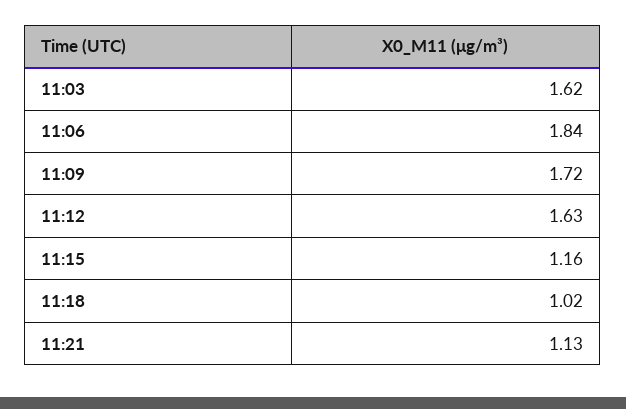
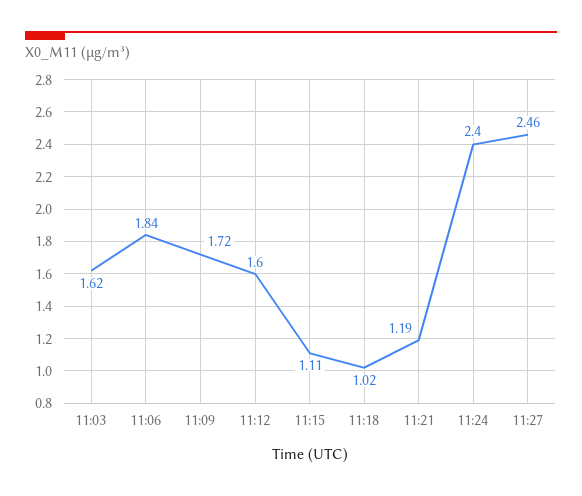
11:12: 1.63 -> 1.6
11:15: 1.16 -> 1.11
11:21: 1.13 -> 1.19
11:24: none -> 2.4
11:27: none -> 2.46

